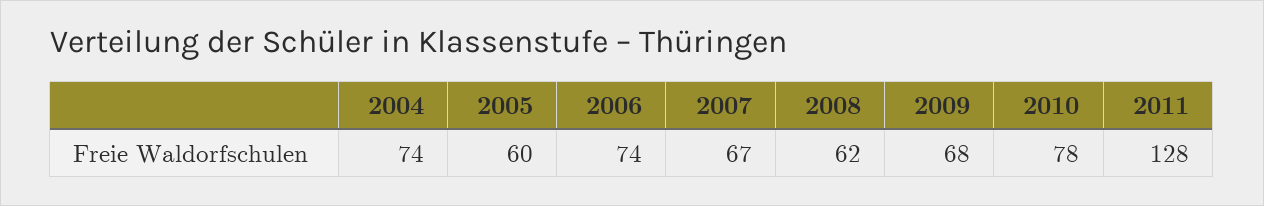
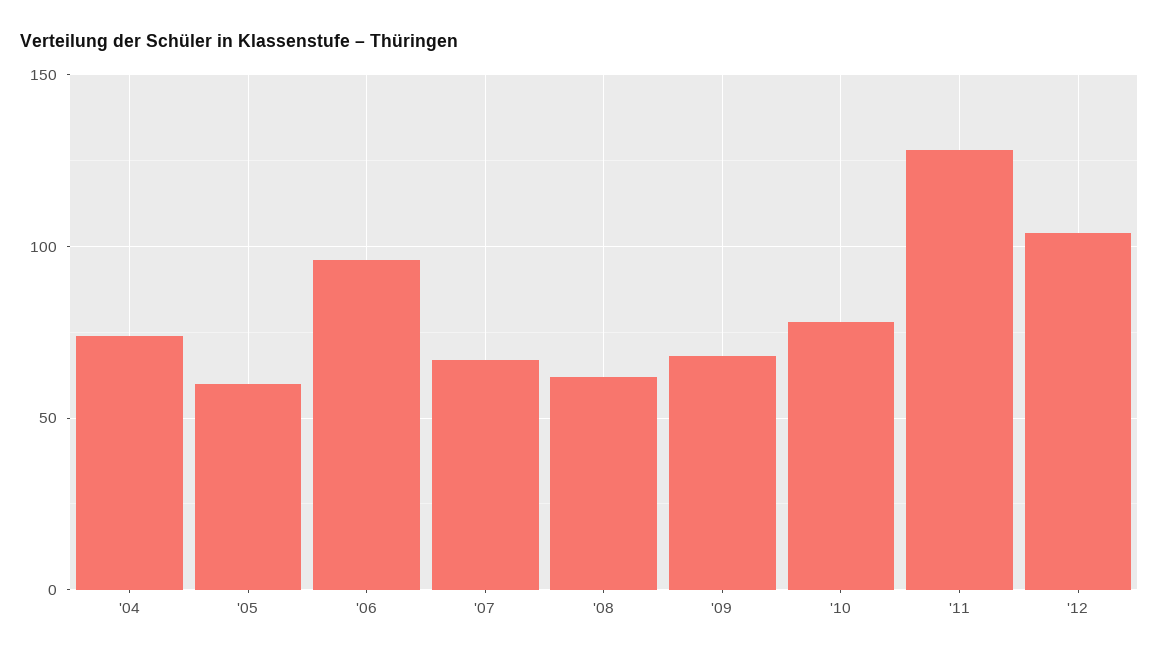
2006: 74 -> 95
'12: none -> 105

